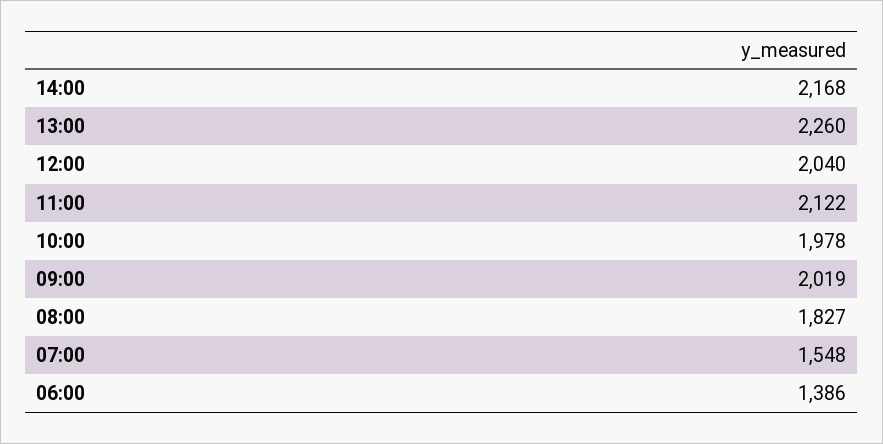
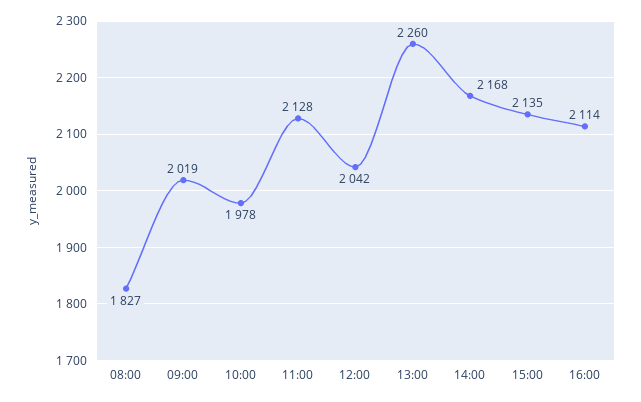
12:00: 2040 -> 2042
11:00: 2122 -> 2128
07:00: 1548 -> none
06:00: 1386 -> none
15:00: none -> 2135
16:00: none -> 2114

